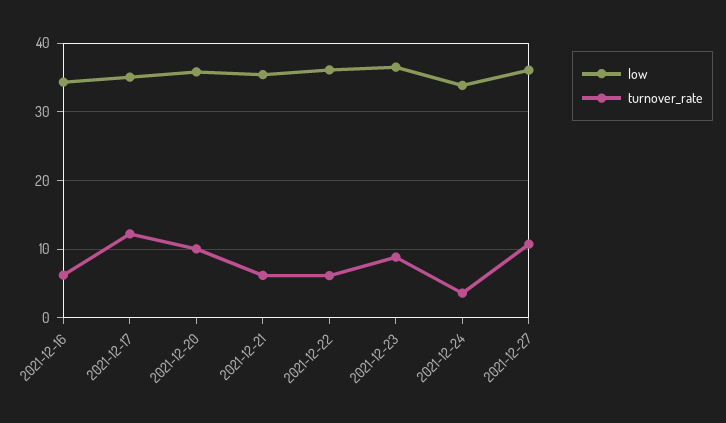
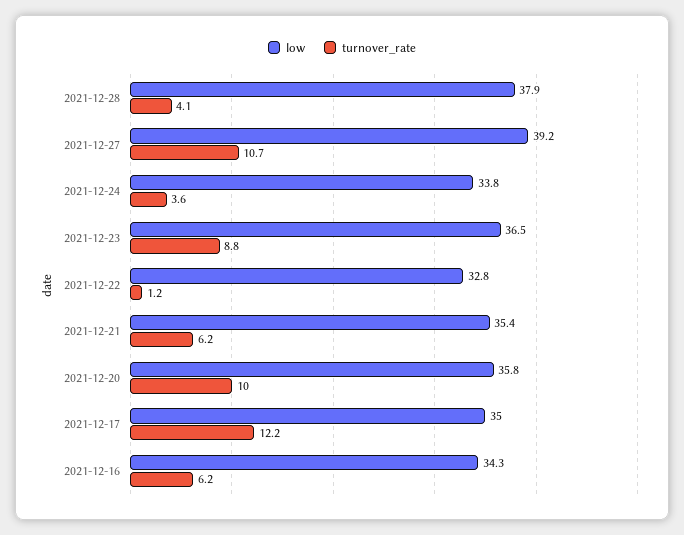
low, 2021-12-22: 36 -> 32.8
turnover_rate, 2021-12-22: 6 -> 1.2
low, 2021-12-27: 36 -> 39.2
low, 2021-12-28: none -> 37.9
turnover_rate, 2021-12-28: none -> 4.1

